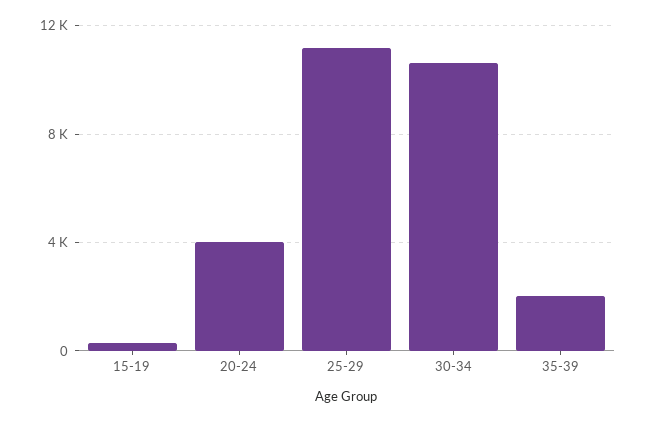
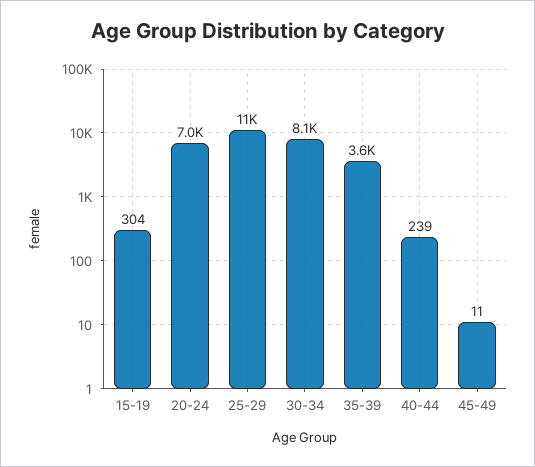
20-24: 4000 -> 7000
30-34: 10500 -> 8100
35-39: 2000 -> 3600
40-44: none -> 239
45-49: none -> 11

